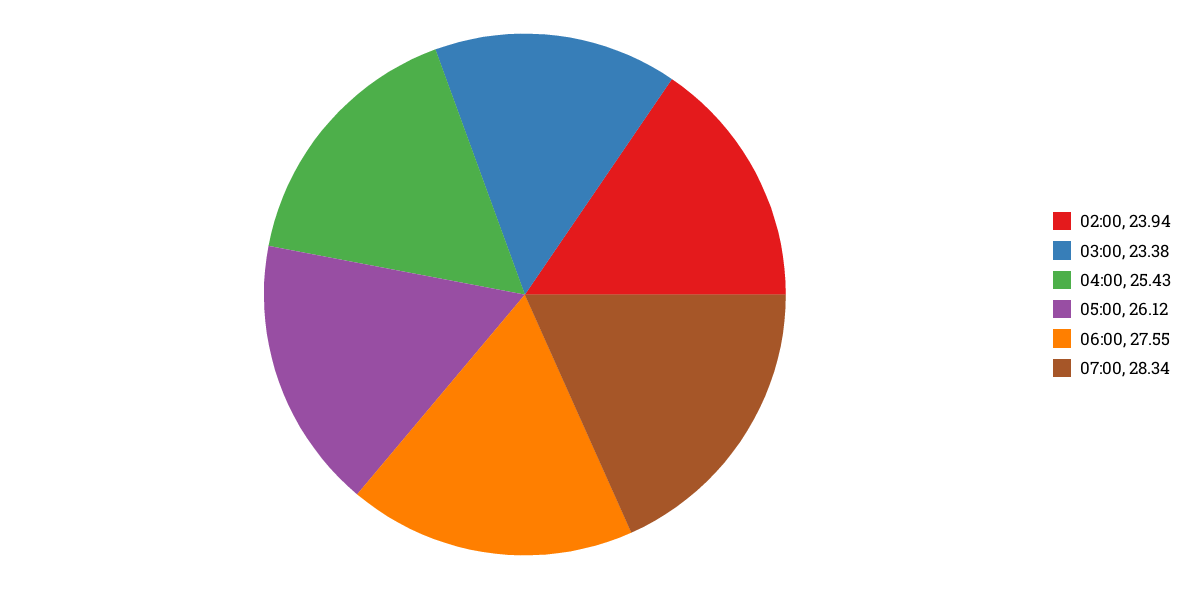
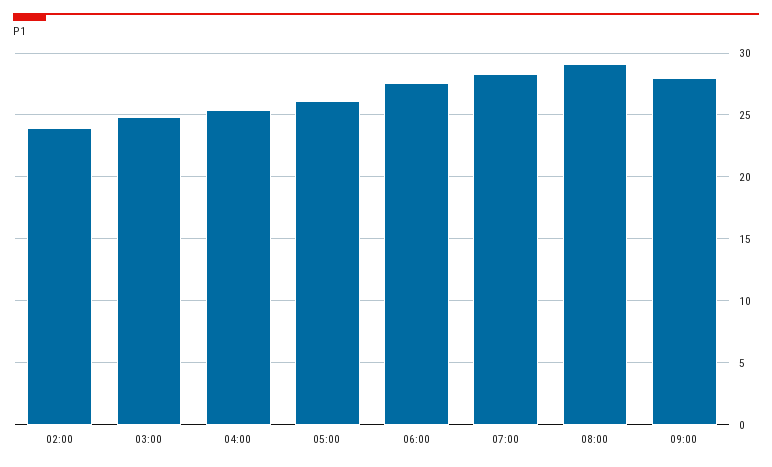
03:00: 23.38 -> 25
08:00: none -> 29
09:00: none -> 28

